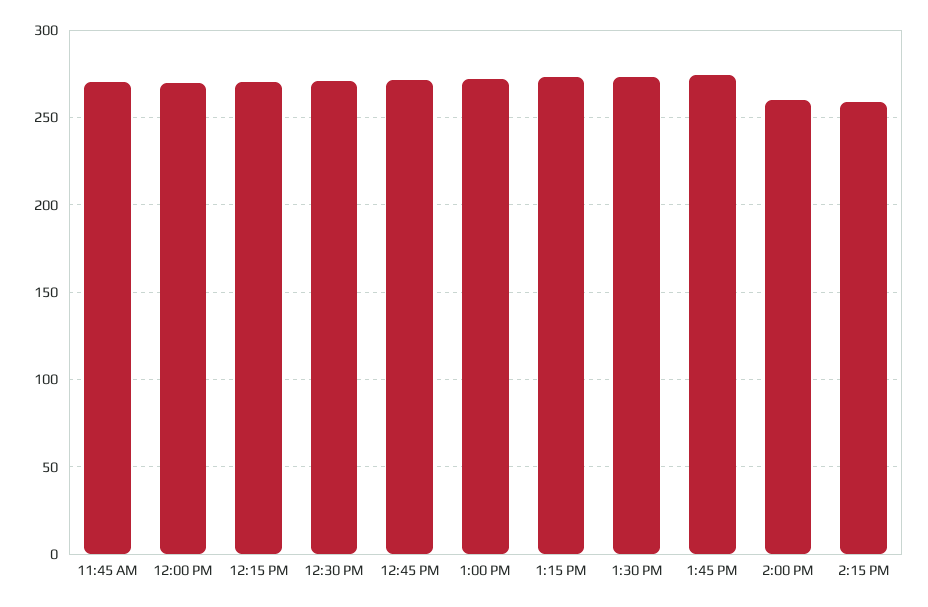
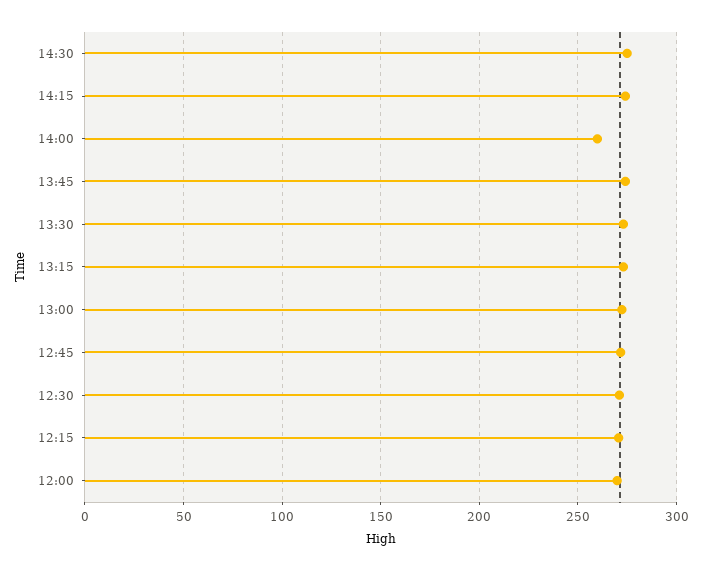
11:45 AM: 270 -> none
2:15 PM: 260 -> 275
14:30: none -> 275

